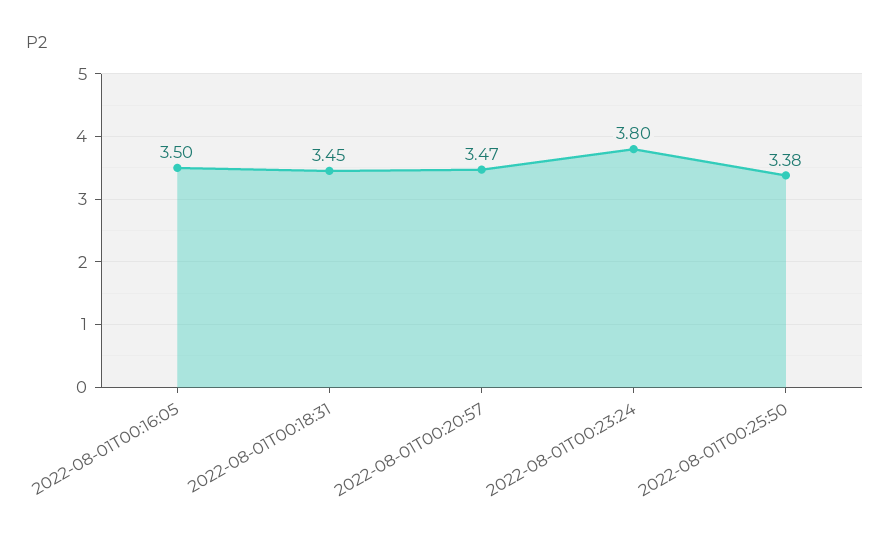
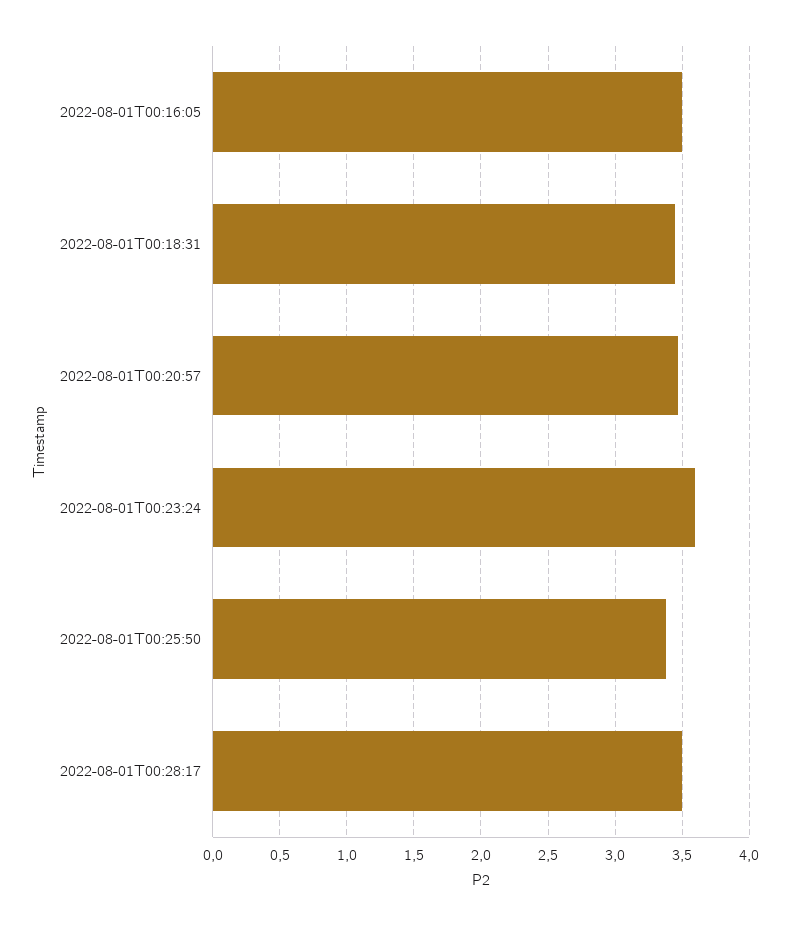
2022-08-01T00:23:24: 3.8 -> 3.6
2022-08-01T00:28:17: none -> 3.5

